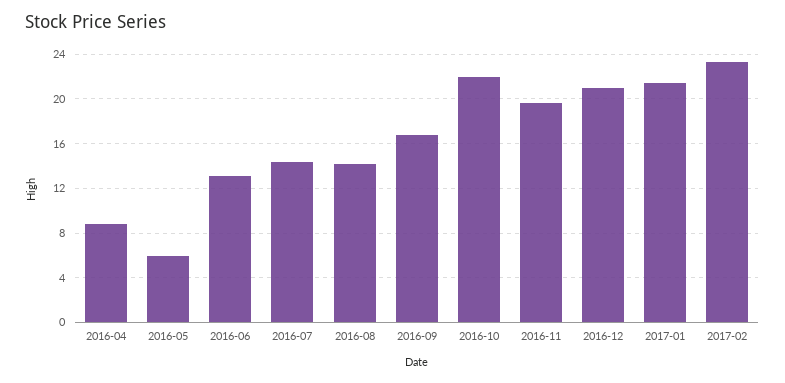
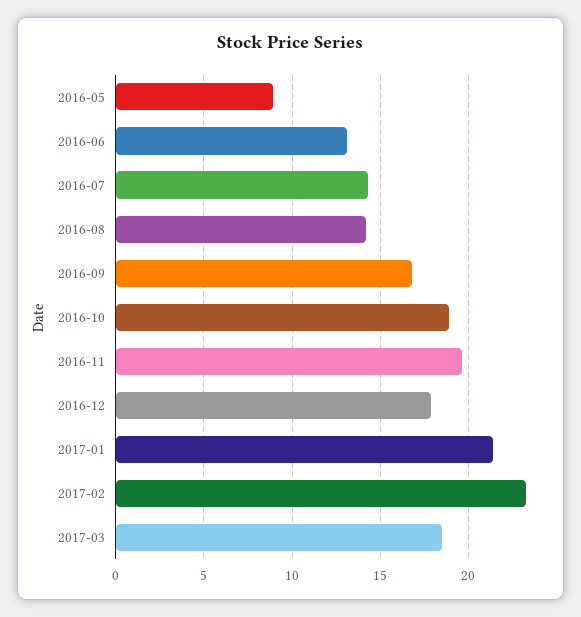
2016-04: 9 -> none
2016-05: 6 -> 9
2016-10: 22 -> 19
2016-12: 21 -> 18
2017-03: none -> 18.5

